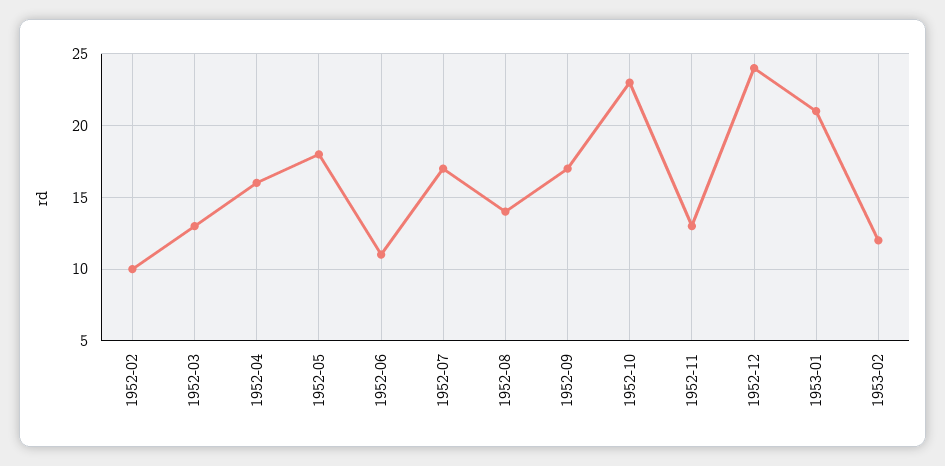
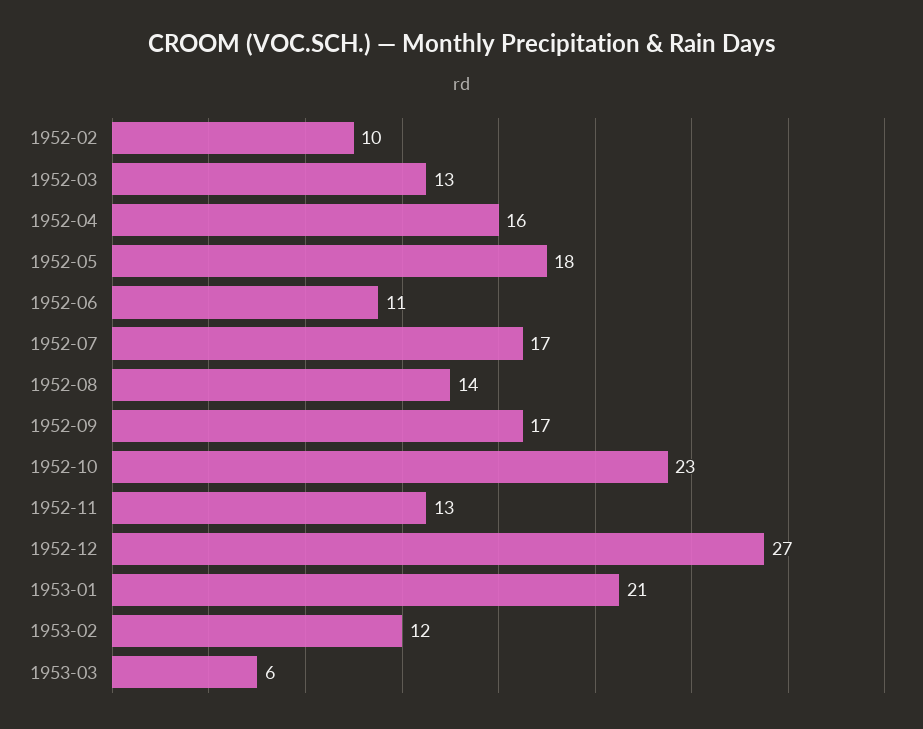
1952-12: 24 -> 27
1953-03: none -> 6

